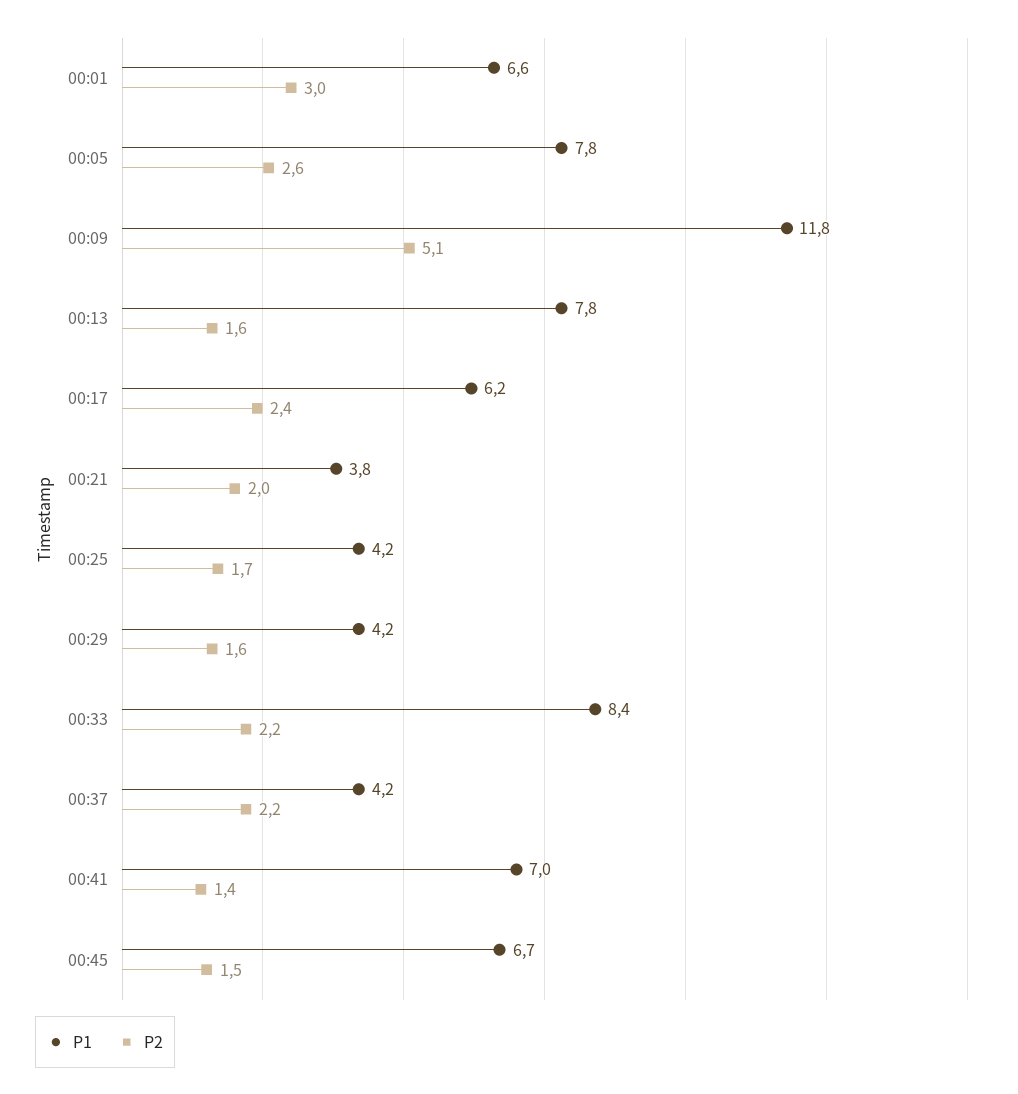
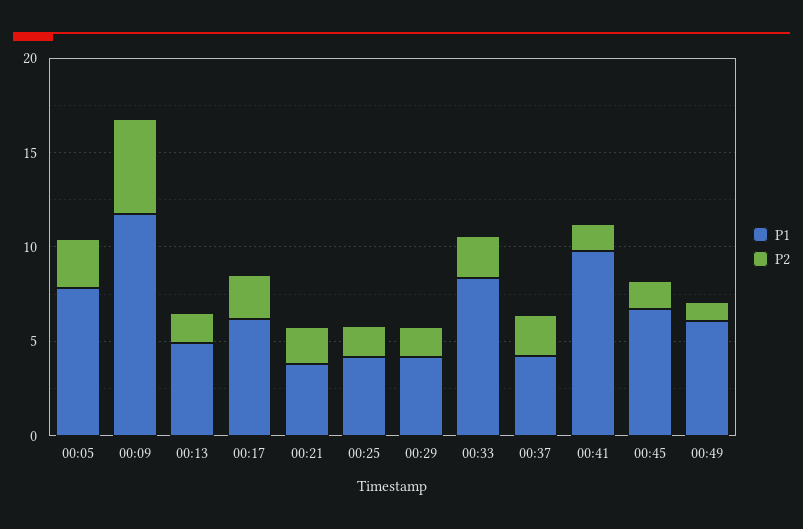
P1, 00:01: 6.6 -> none
P2, 00:01: 3 -> none
P1, 00:13: 7.8 -> 5
P1, 00:41: 7 -> 10
P1, 00:49: none -> 6
P2, 00:49: none -> 1

